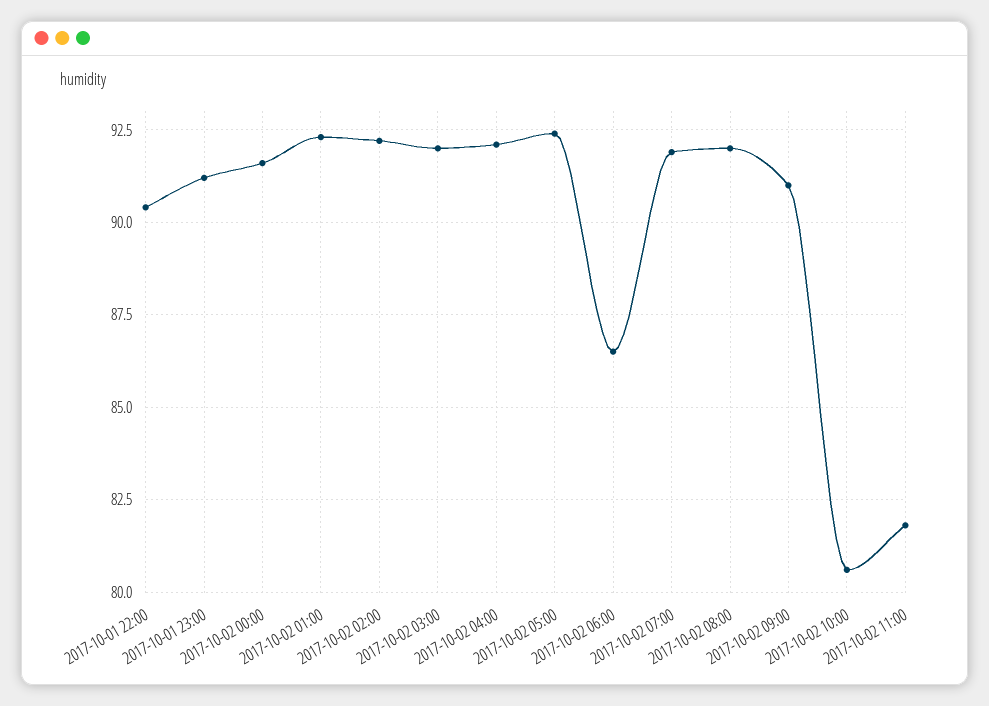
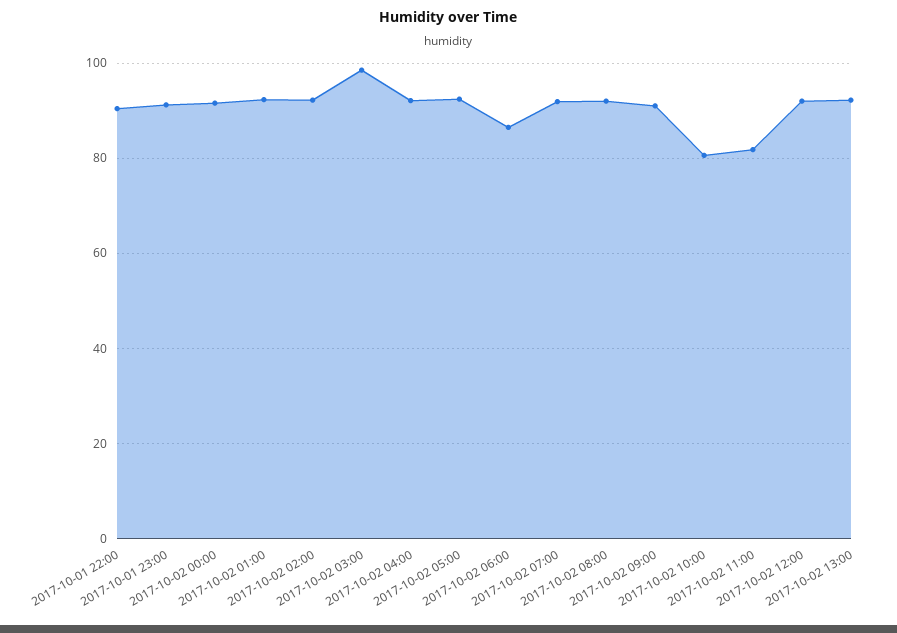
2017-10-02 03:00: 92 -> 98
2017-10-02 12:00: none -> 92
2017-10-02 13:00: none -> 92

